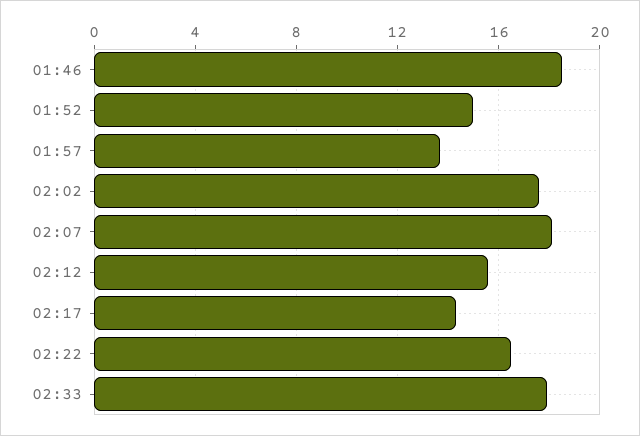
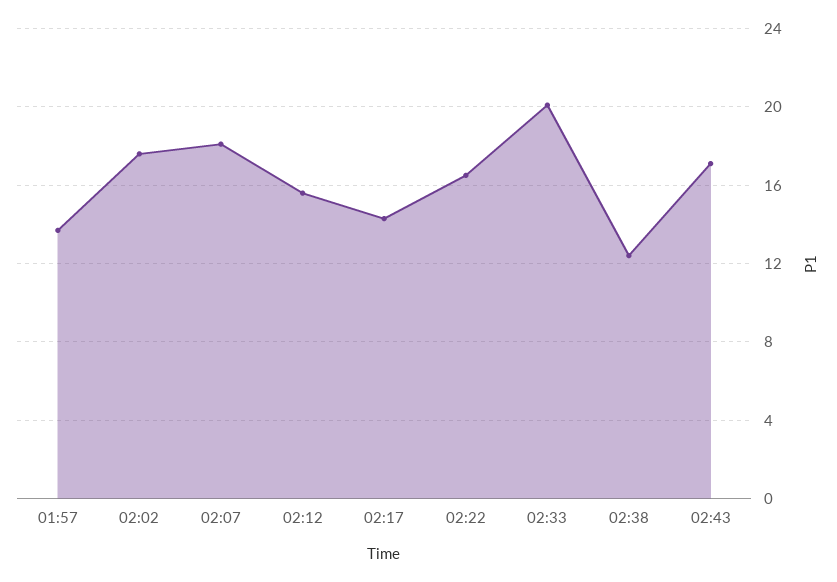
01:46: 18.5 -> none
01:52: 15 -> none
02:33: 18 -> 20
02:38: none -> 12.5
02:43: none -> 17

